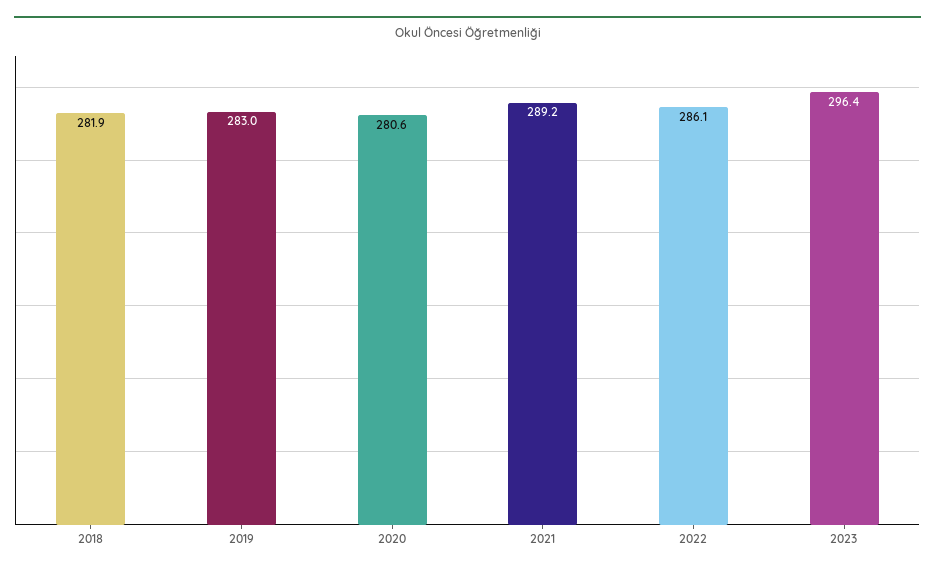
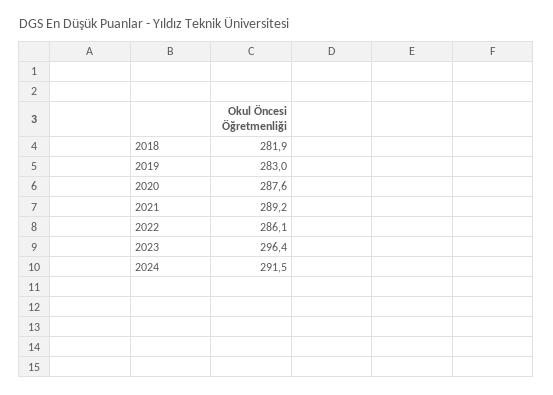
2020: 280.6 -> 287.6
2024: none -> 291.5

